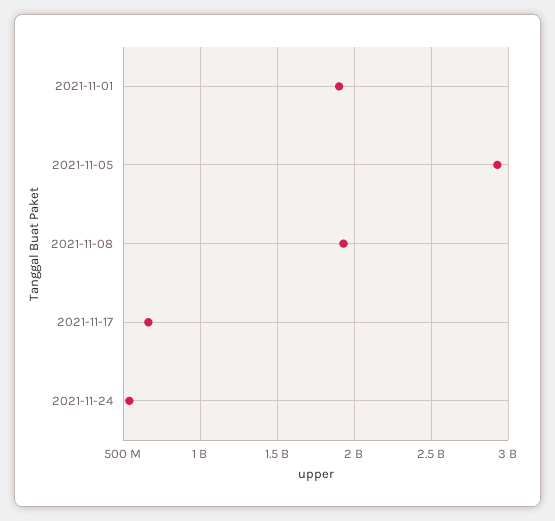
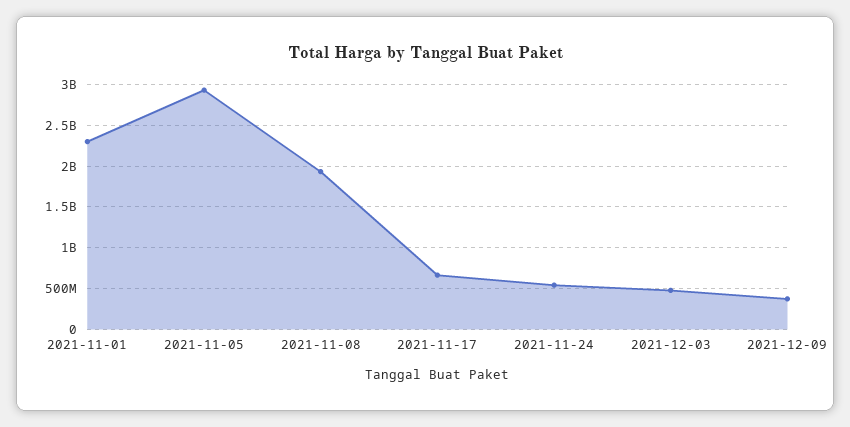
2021-11-01: 1900000000 -> 2300000000
2021-12-03: none -> 500000000
2021-12-09: none -> 400000000

